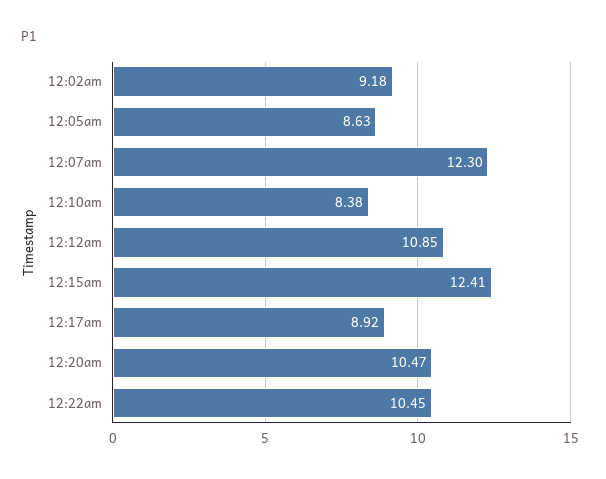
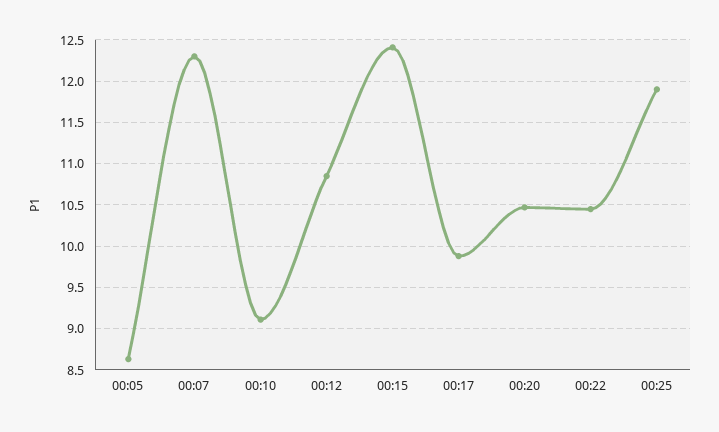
12:02am: 9.18 -> none
12:10am: 8.38 -> 9.1
12:17am: 8.92 -> 9.9
00:25: none -> 11.9

